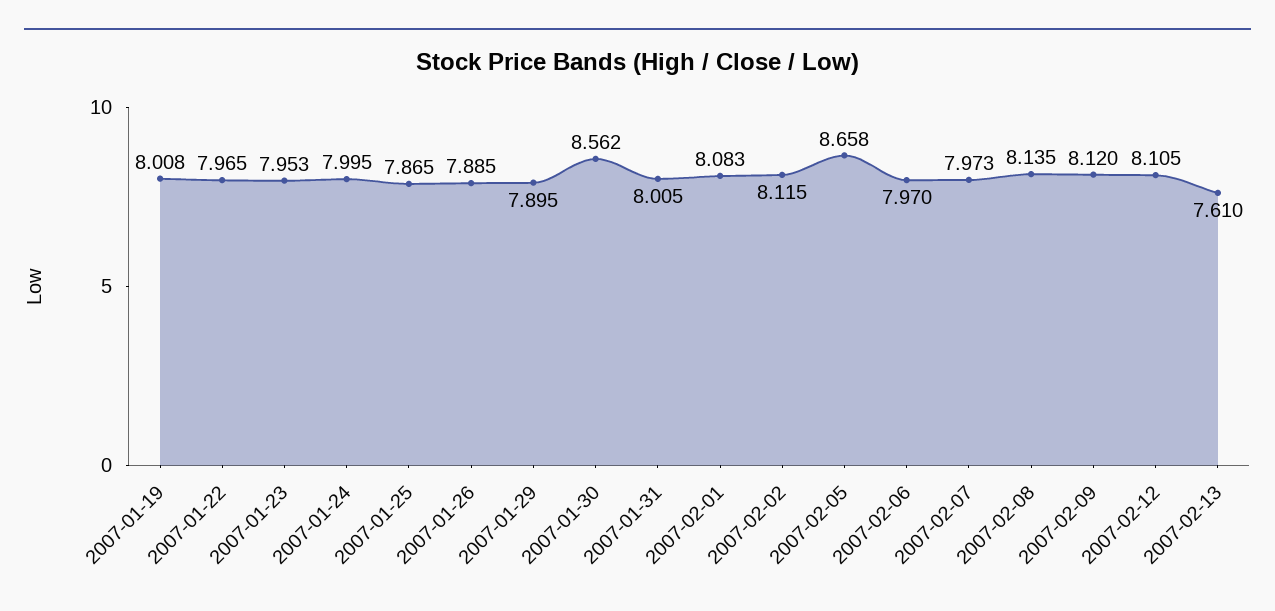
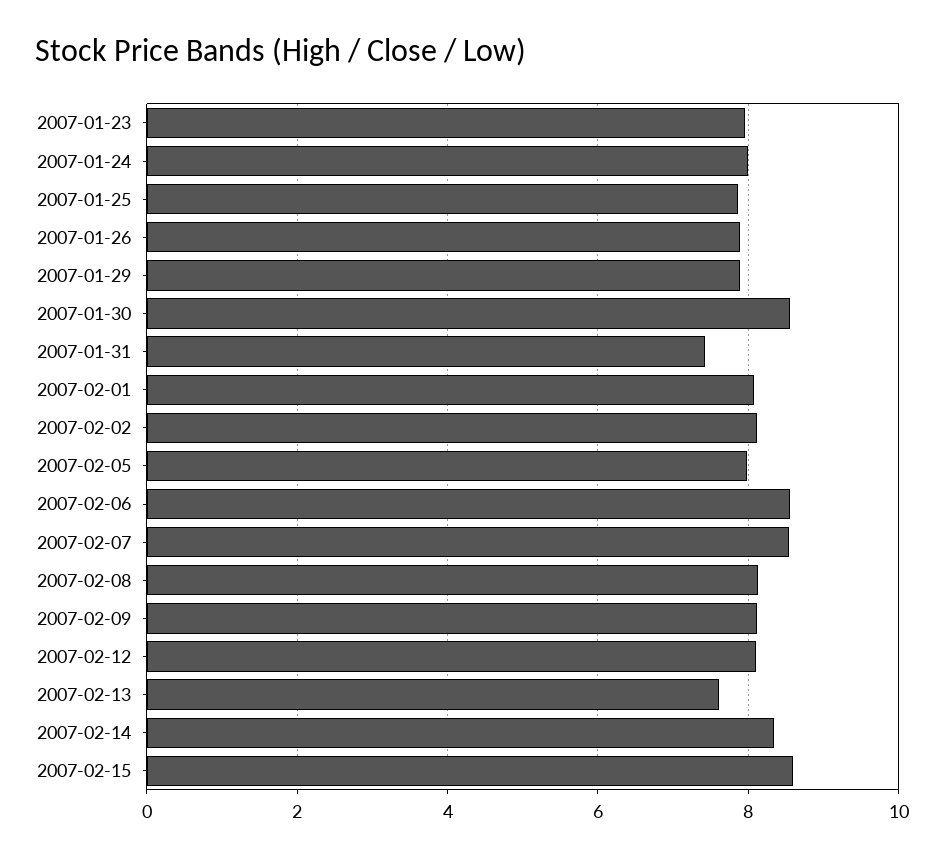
2007-01-19: 8.008 -> none
2007-01-22: 7.965 -> none
2007-01-31: 8.005 -> 7.4
2007-02-05: 8.658 -> 8
2007-02-06: 7.97 -> 8.6
2007-02-07: 7.973 -> 8.6
2007-02-14: none -> 8.4
2007-02-15: none -> 8.6

